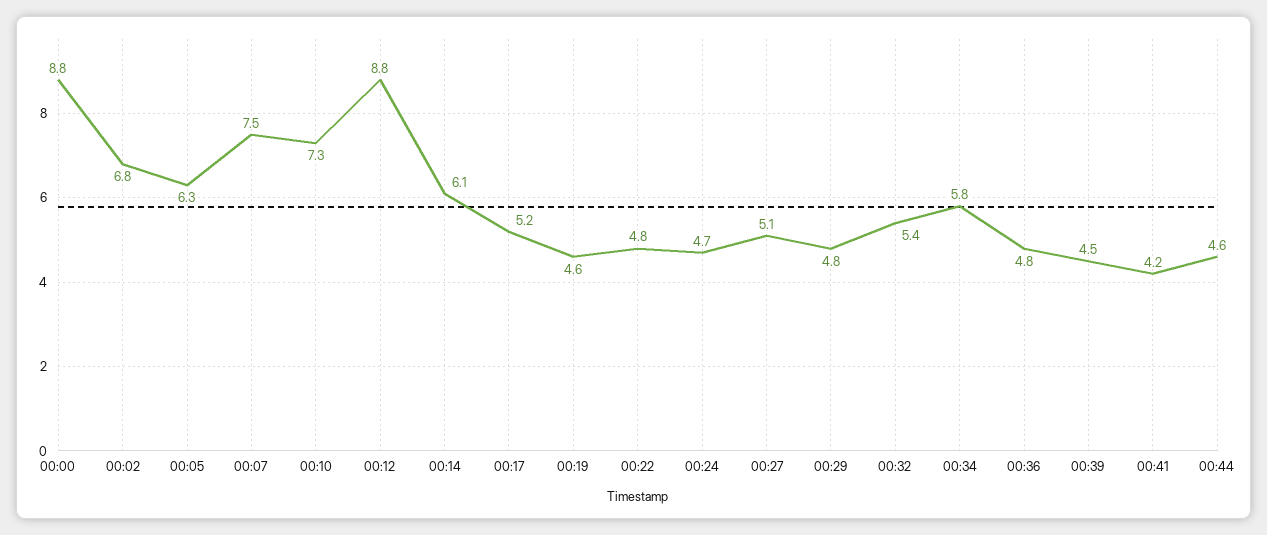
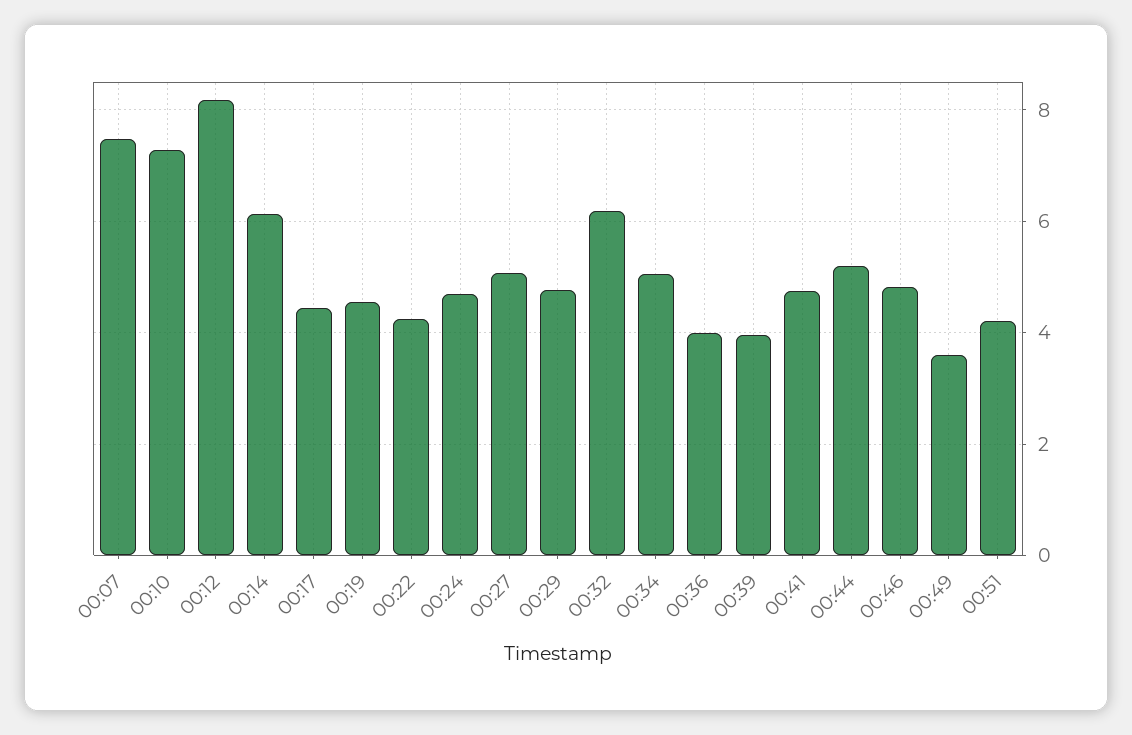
00:00: 8.8 -> none
00:02: 6.8 -> none
00:05: 6.3 -> none
00:12: 8.8 -> 8.2
00:17: 5.2 -> 4.4
00:22: 4.8 -> 4.2
00:32: 5.4 -> 6.2
00:34: 5.8 -> 5
00:36: 4.8 -> 4
00:39: 4.5 -> 4
00:41: 4.2 -> 4.8
00:44: 4.6 -> 5.2
00:46: none -> 4.8
00:49: none -> 3.6
00:51: none -> 4.2

